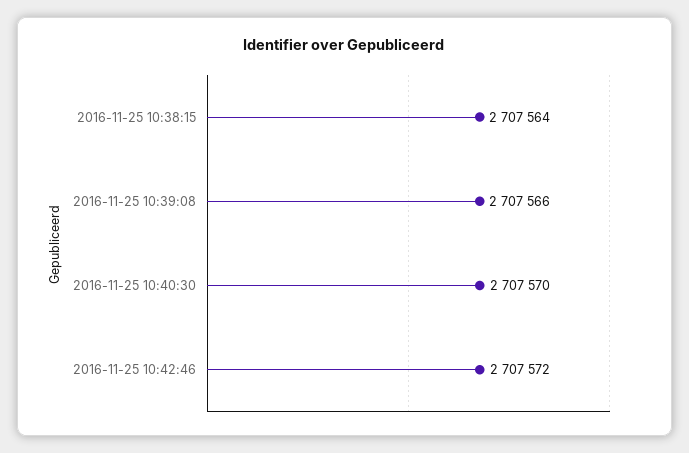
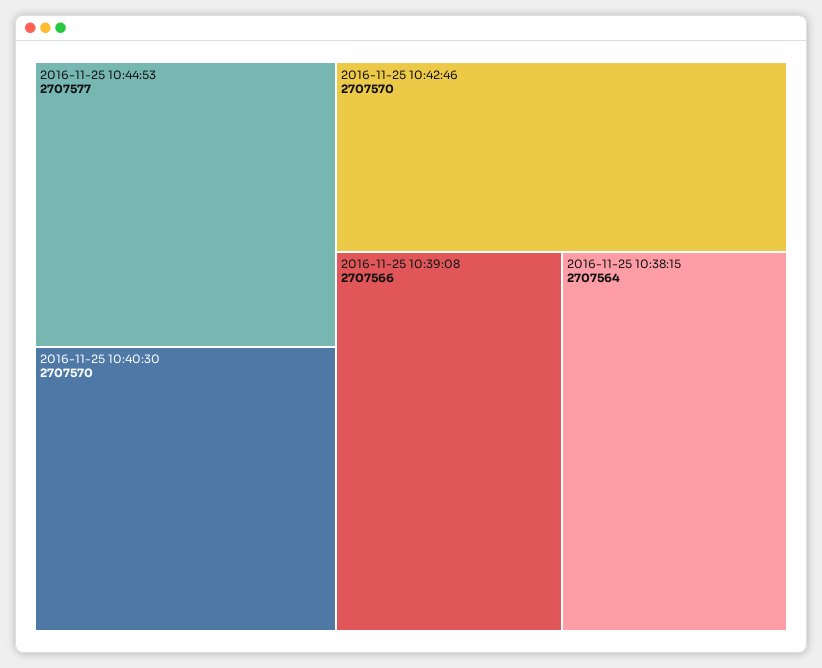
2016-11-25 10:42:46: 2707572 -> 2707570
2016-11-25 10:44:53: none -> 2707577

